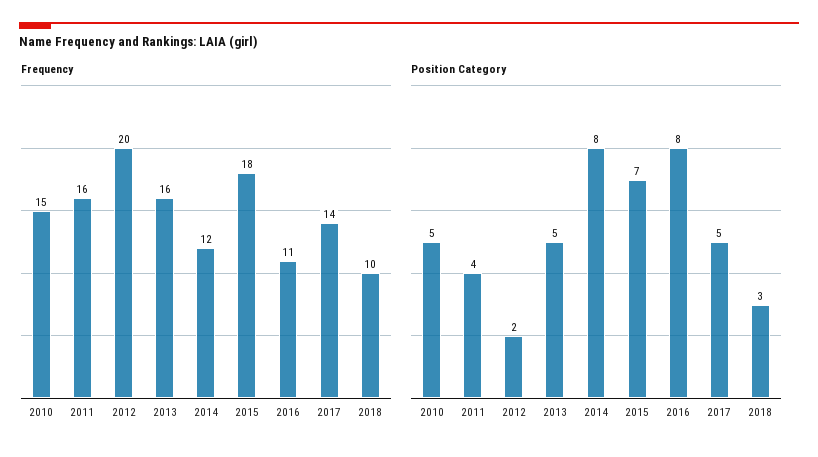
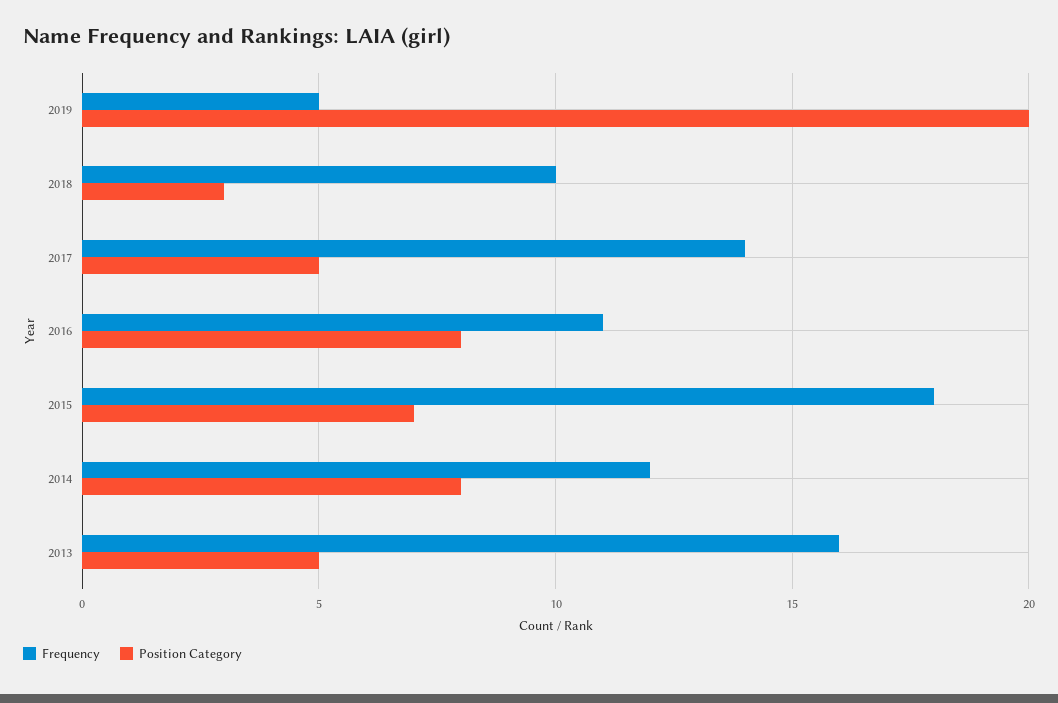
Frequency, 2010: 15 -> none
Frequency, 2011: 16 -> none
Frequency, 2012: 20 -> none
Position Category, 2010: 5 -> none
Position Category, 2011: 4 -> none
Position Category, 2012: 2 -> none
Frequency, 2019: none -> 5
Position Category, 2019: none -> 20

